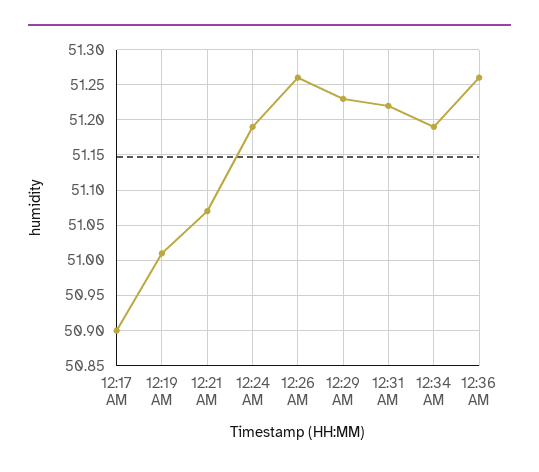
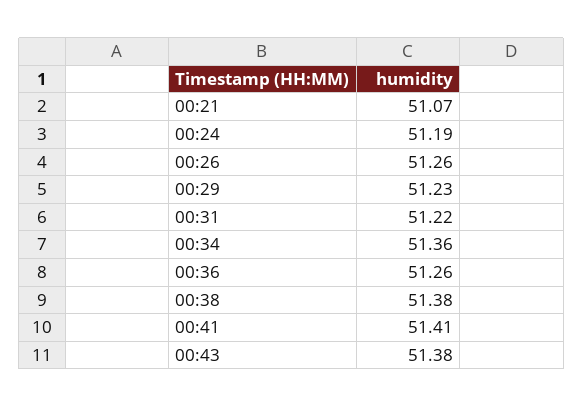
12:17 AM: 50.9 -> none
12:19 AM: 51.01 -> none
12:34 AM: 51.19 -> 51.36
00:38: none -> 51.38
00:41: none -> 51.41
00:43: none -> 51.38

